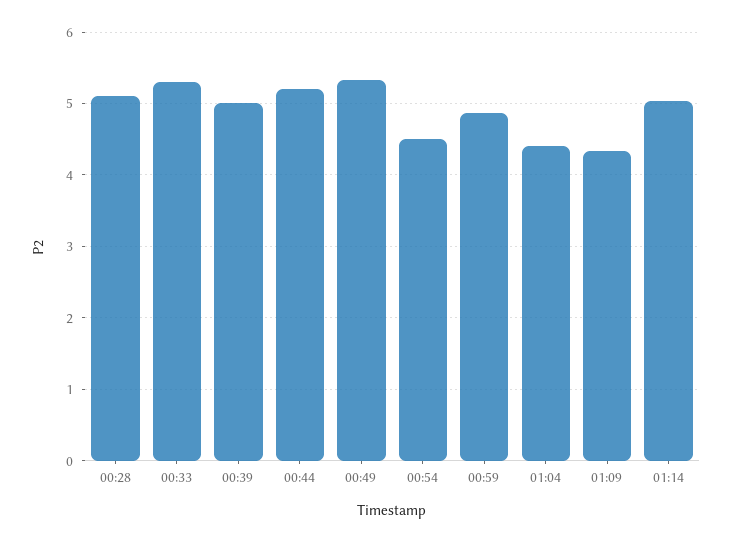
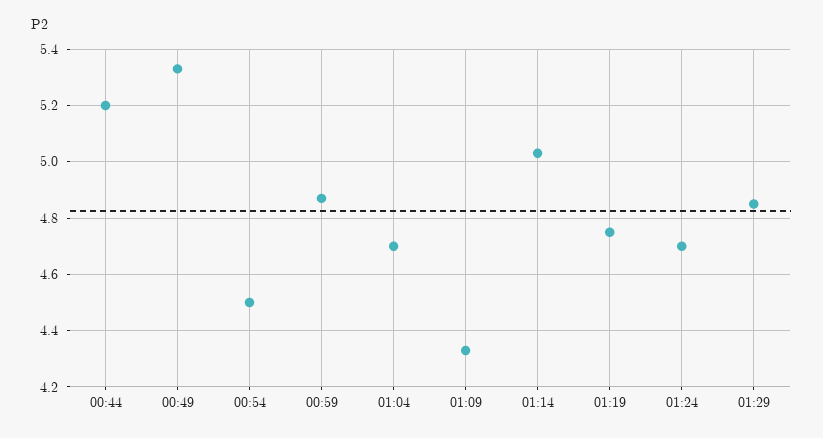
00:28: 5.1 -> none
00:33: 5.3 -> none
00:39: 5 -> none
01:04: 4.4 -> 4.7
01:19: none -> 4.75
01:24: none -> 4.7
01:29: none -> 4.85

